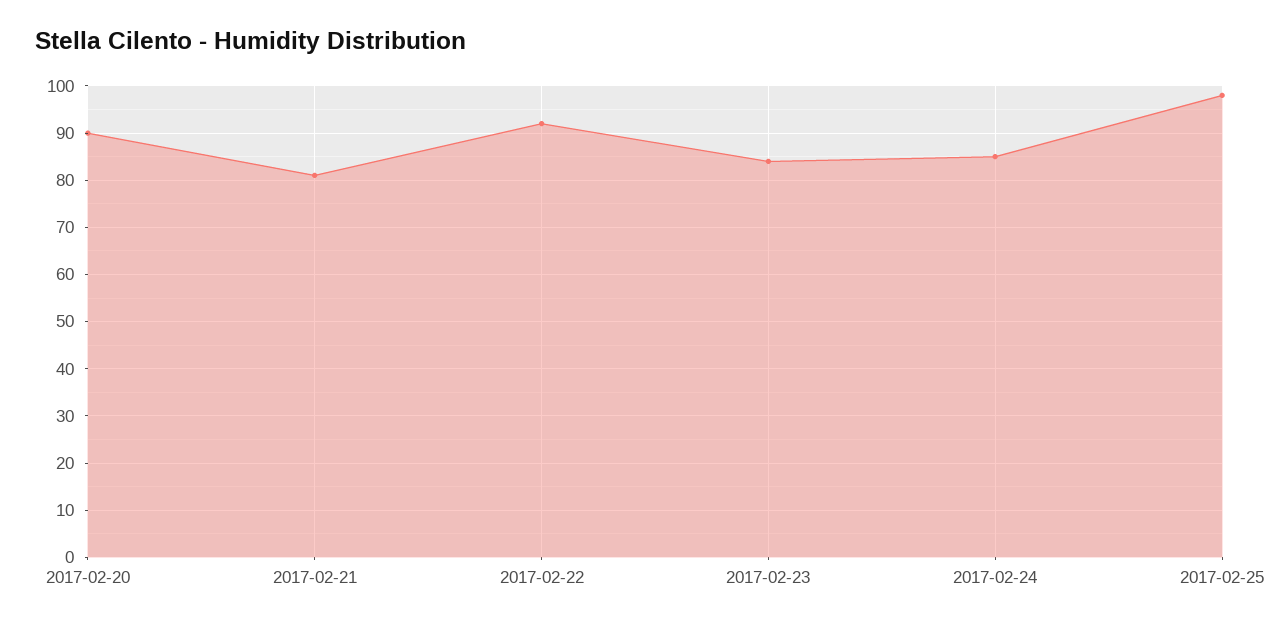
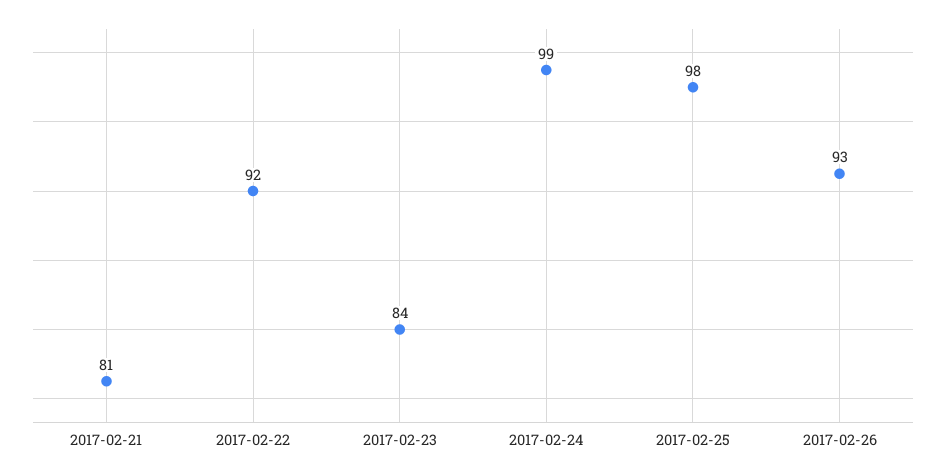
2017-02-20: 90 -> none
2017-02-24: 85 -> 99
2017-02-26: none -> 93

